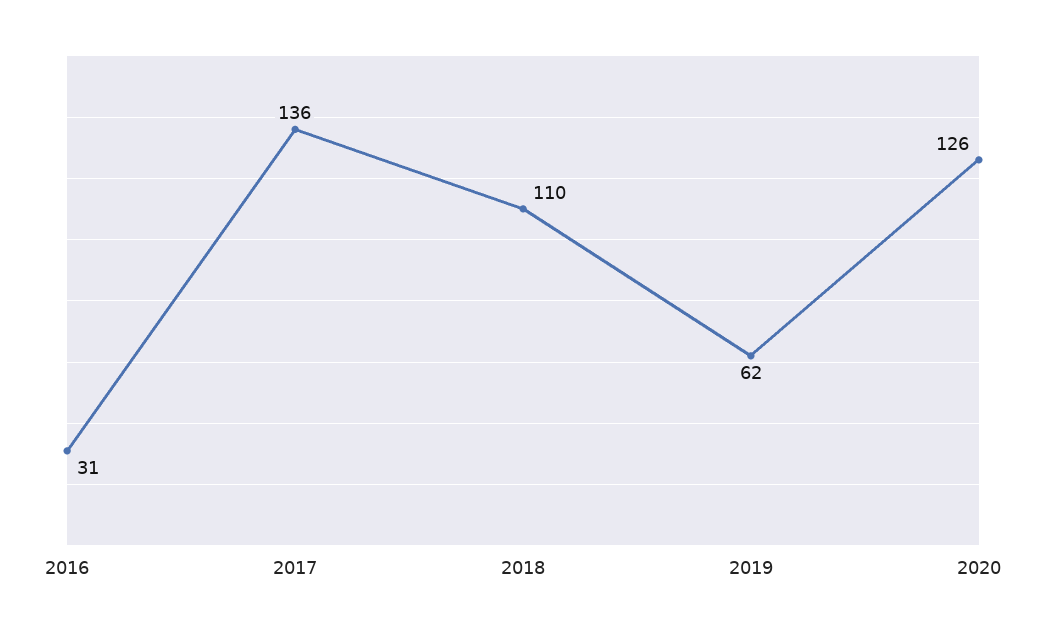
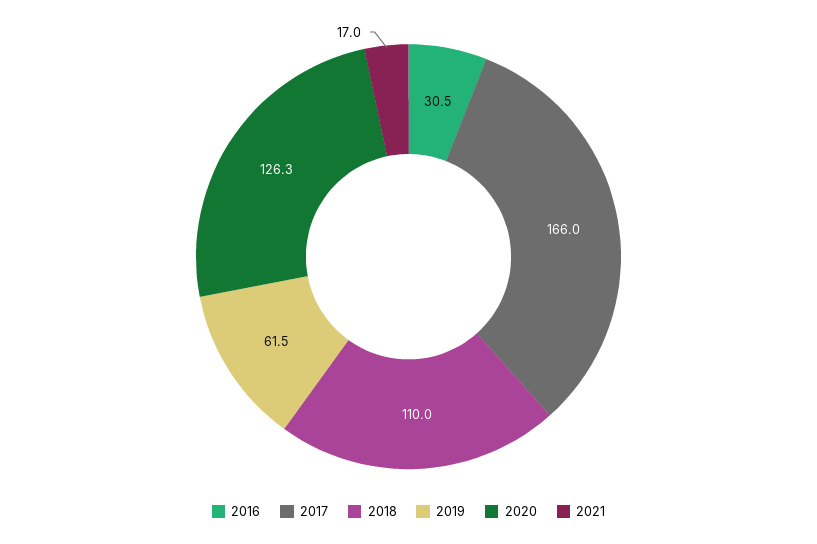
2017: 136 -> 166
2021: none -> 17

